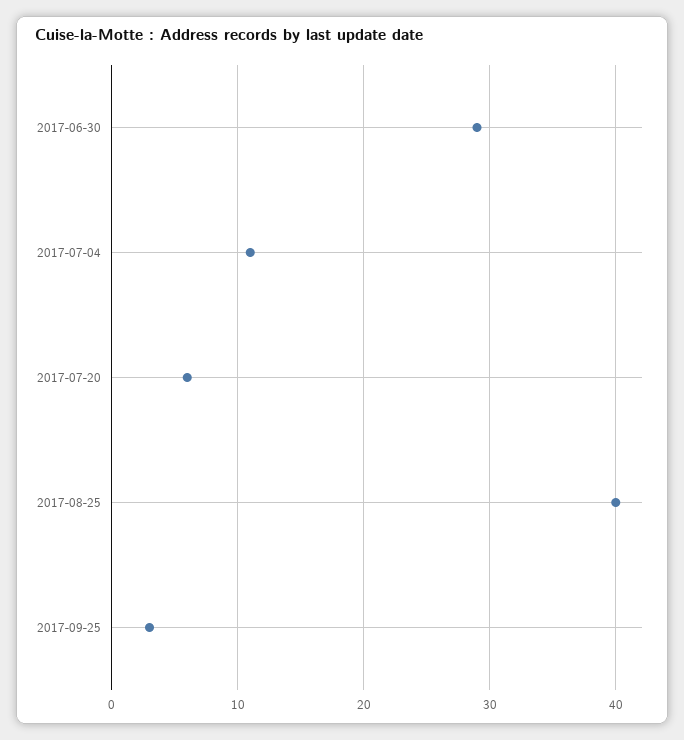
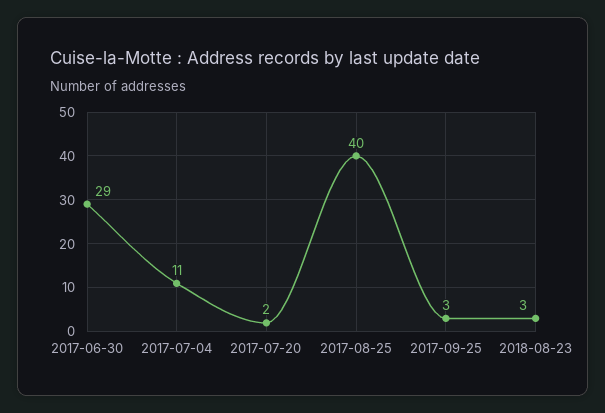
2017-07-20: 6 -> 2
2018-08-23: none -> 3

